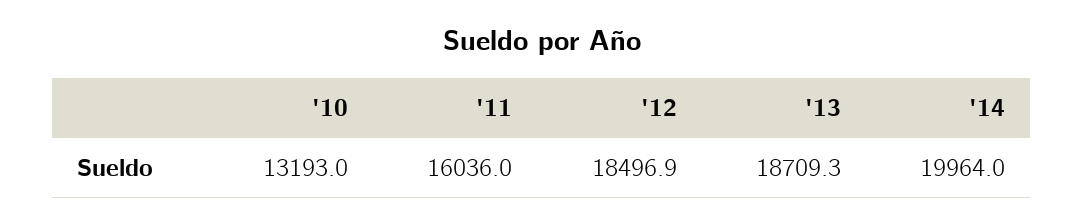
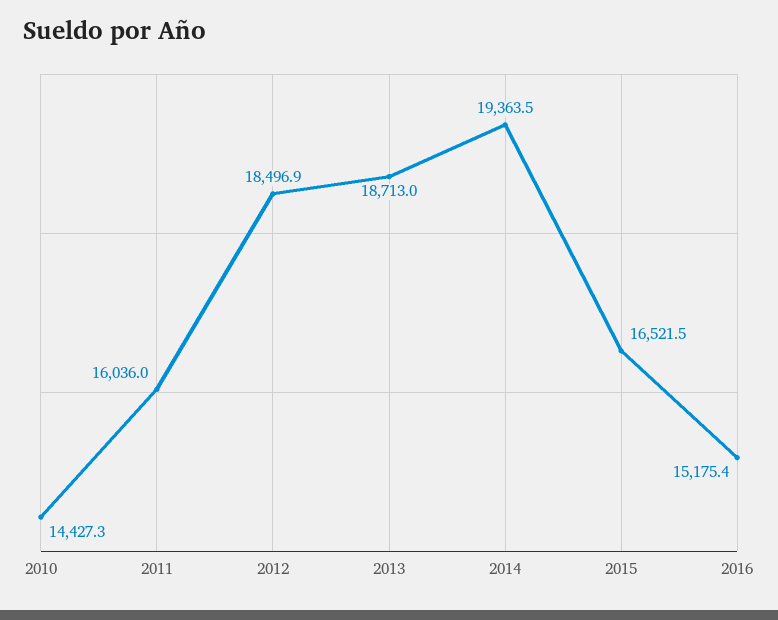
'10: 13193 -> 14427.3
'13: 18709.3 -> 18713
'14: 19964 -> 19363.5
2015: none -> 16521.5
2016: none -> 15175.4

